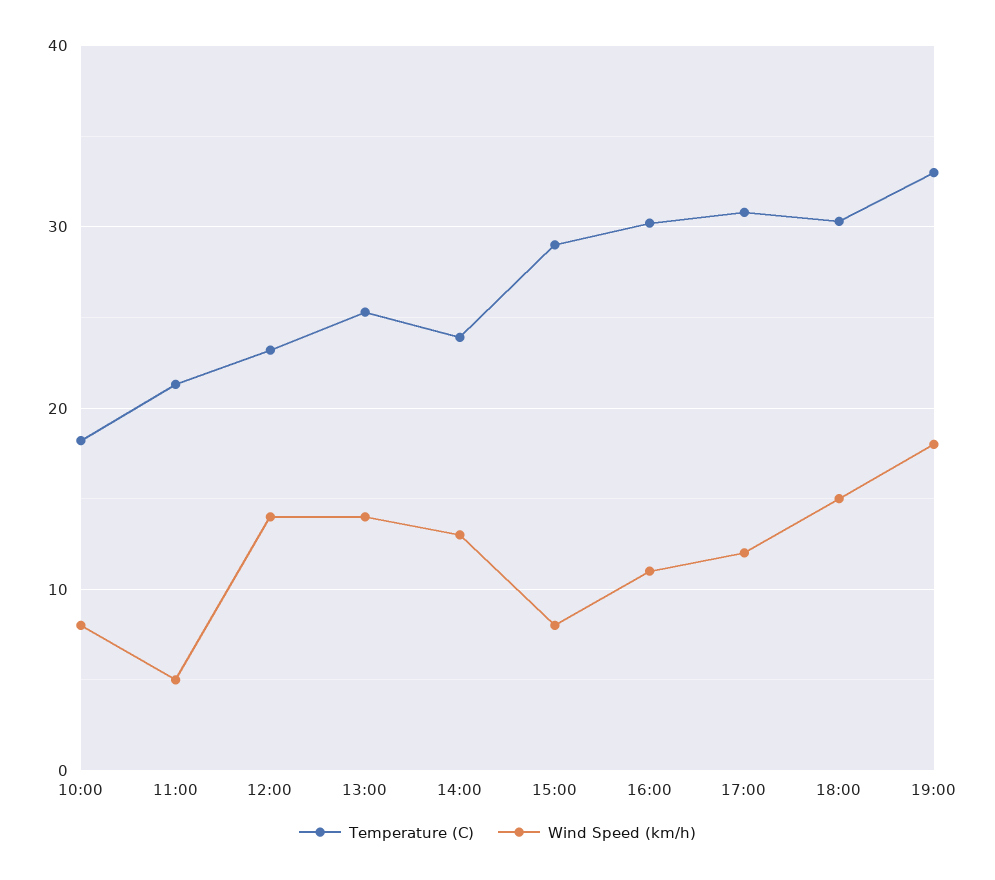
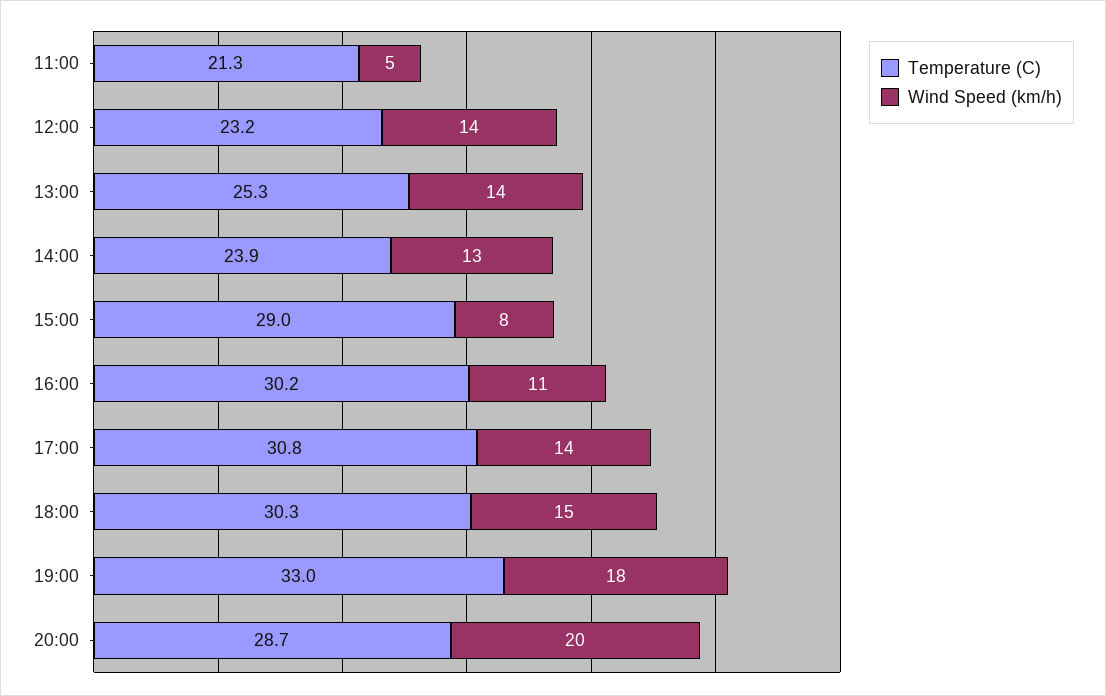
Temperature (C), 10:00: 18 -> none
Wind Speed (km/h), 10:00: 8 -> none
Wind Speed (km/h), 17:00: 12 -> 14
Temperature (C), 20:00: none -> 28.7
Wind Speed (km/h), 20:00: none -> 20

